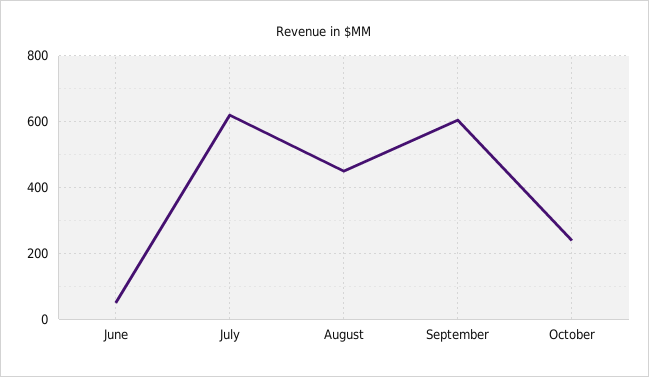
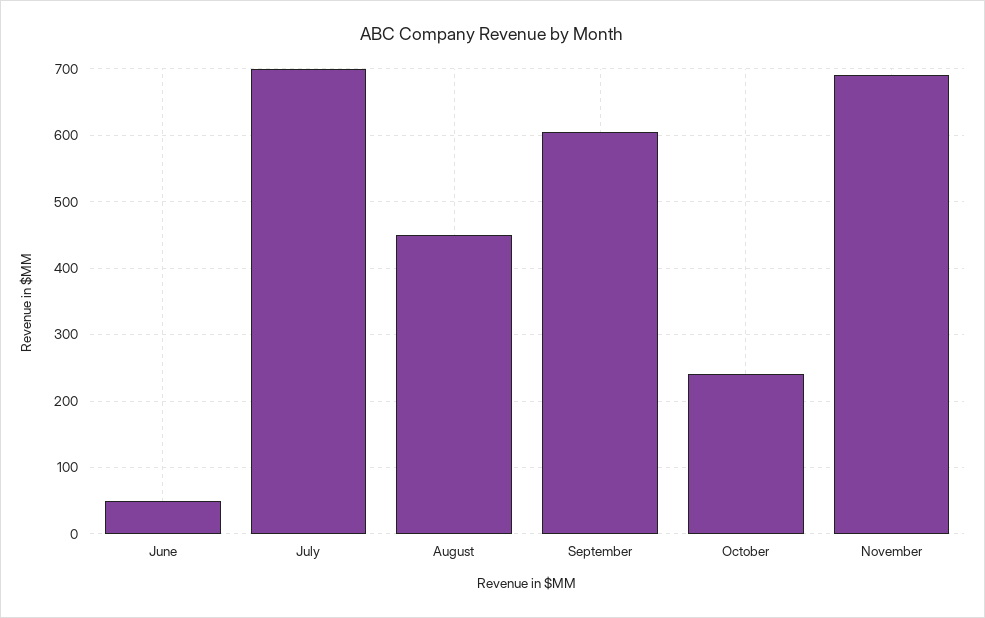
July: 620 -> 700
November: none -> 690

